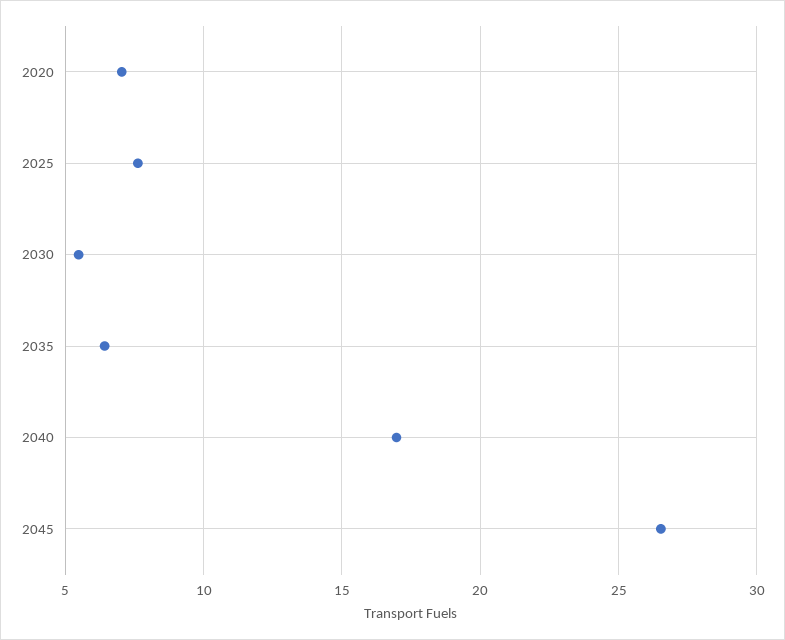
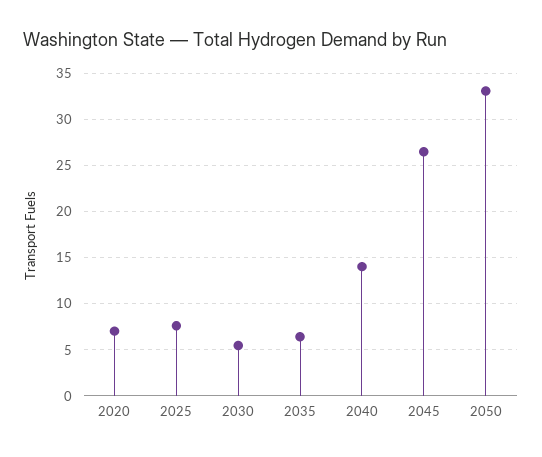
2040: 17 -> 14
2050: none -> 33

